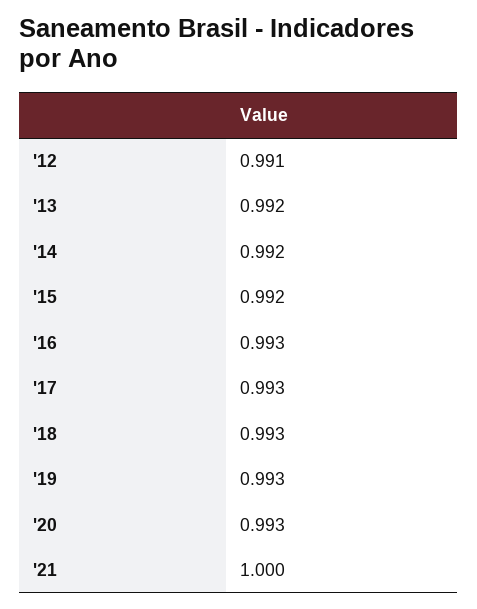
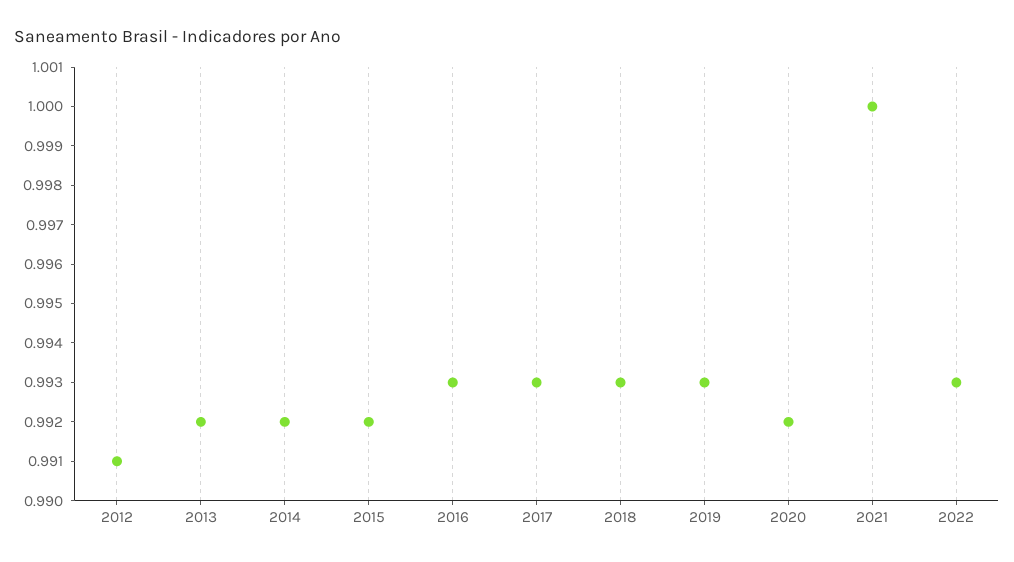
'20: 0.993 -> 0.992
2022: none -> 0.993

